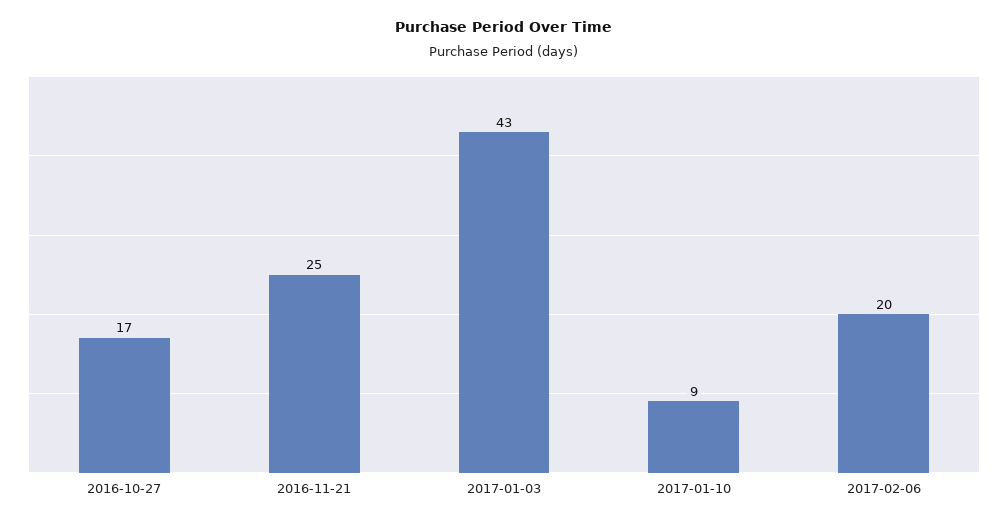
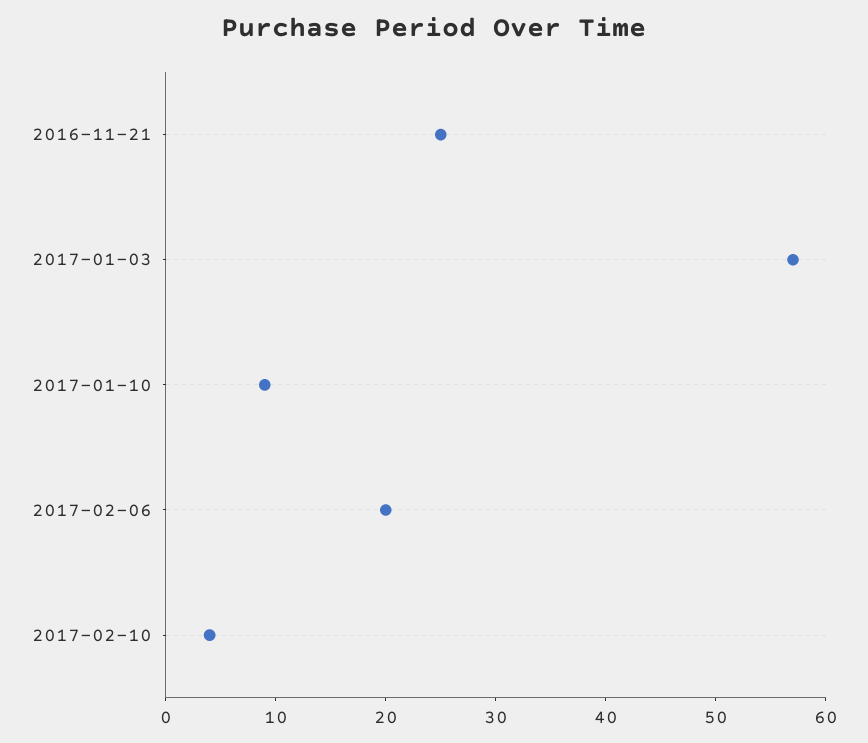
2016-10-27: 17 -> none
2017-01-03: 43 -> 57
2017-02-10: none -> 4

